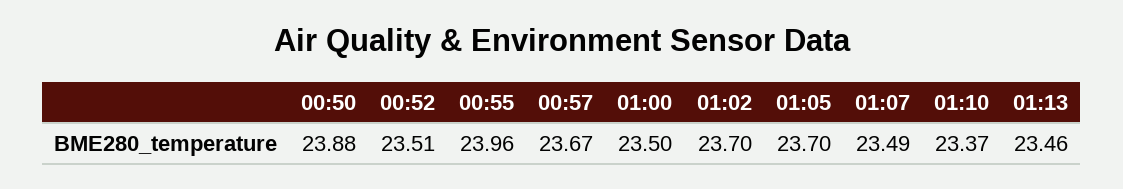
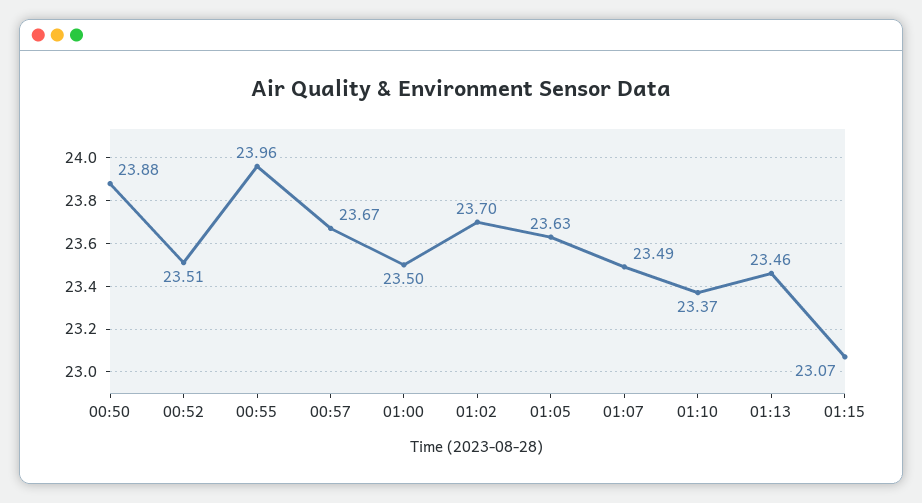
01:05: 23.7 -> 23.63
01:15: none -> 23.07

